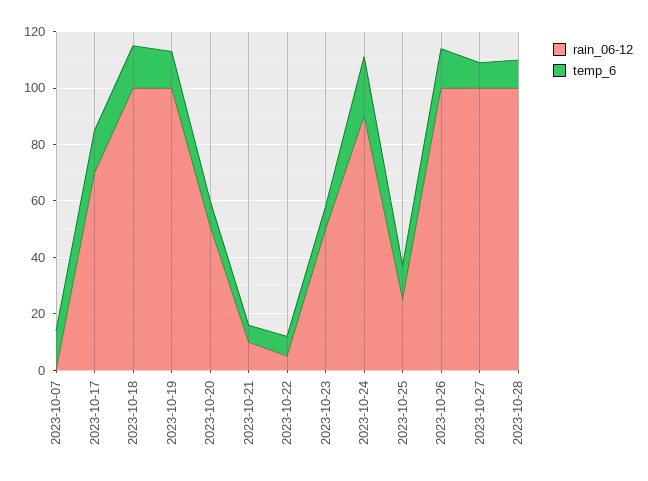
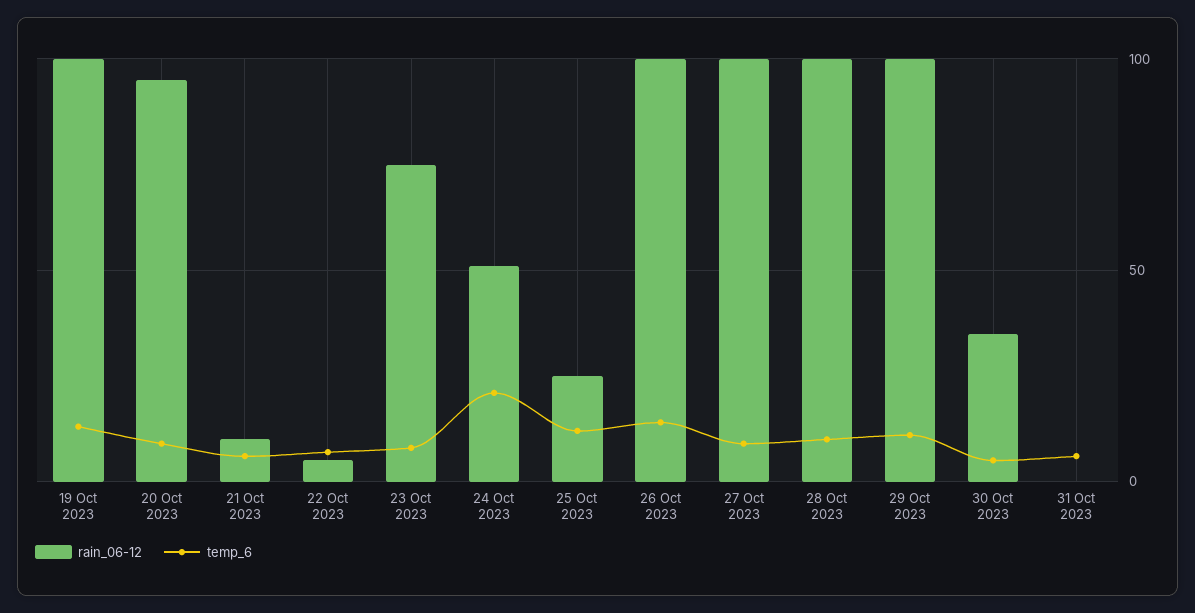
rain_06-12, 2023-10-07: 0 -> none
temp_6, 2023-10-07: 15 -> none
rain_06-12, 2023-10-17: 70 -> none
temp_6, 2023-10-17: 15 -> none
rain_06-12, 2023-10-18: 100 -> none
temp_6, 2023-10-18: 15 -> none
rain_06-12, 2023-10-20: 50 -> 95
rain_06-12, 2023-10-23: 50 -> 75
rain_06-12, 2023-10-24: 90 -> 50
rain_06-12, 29 Oct 2023: none -> 100
temp_6, 29 Oct 2023: none -> 10
rain_06-12, 30 Oct 2023: none -> 35
temp_6, 30 Oct 2023: none -> 5
rain_06-12, 31 Oct 2023: none -> 0
temp_6, 31 Oct 2023: none -> 5

